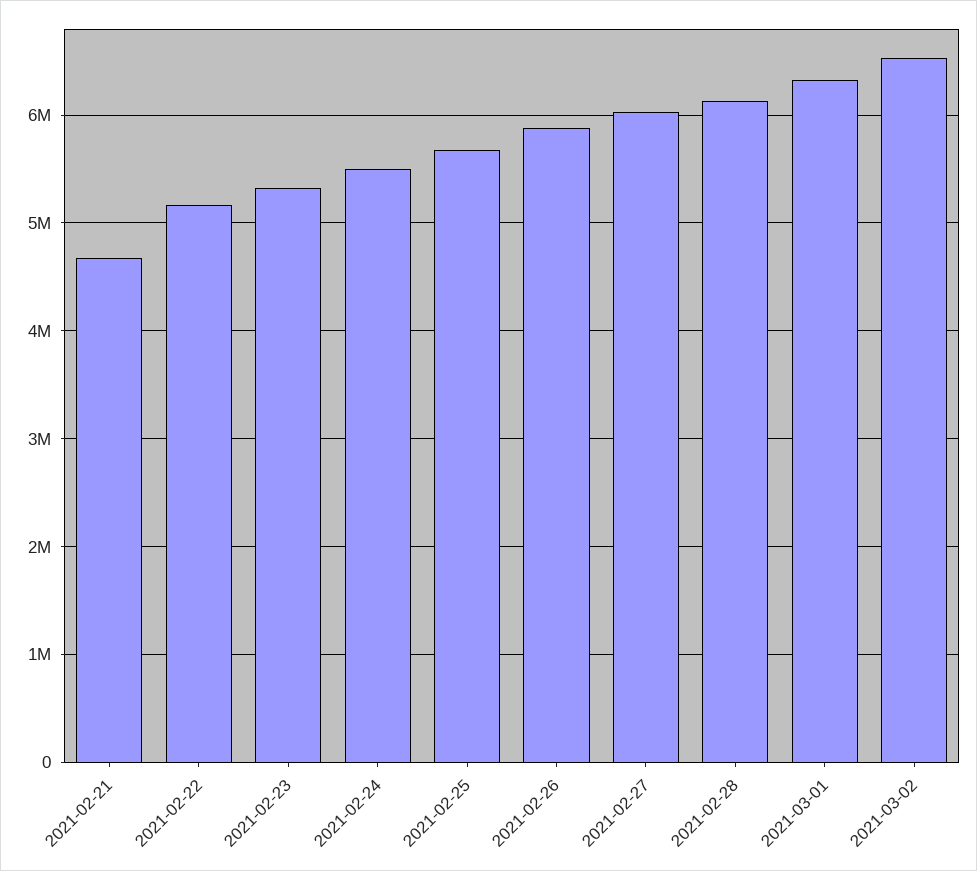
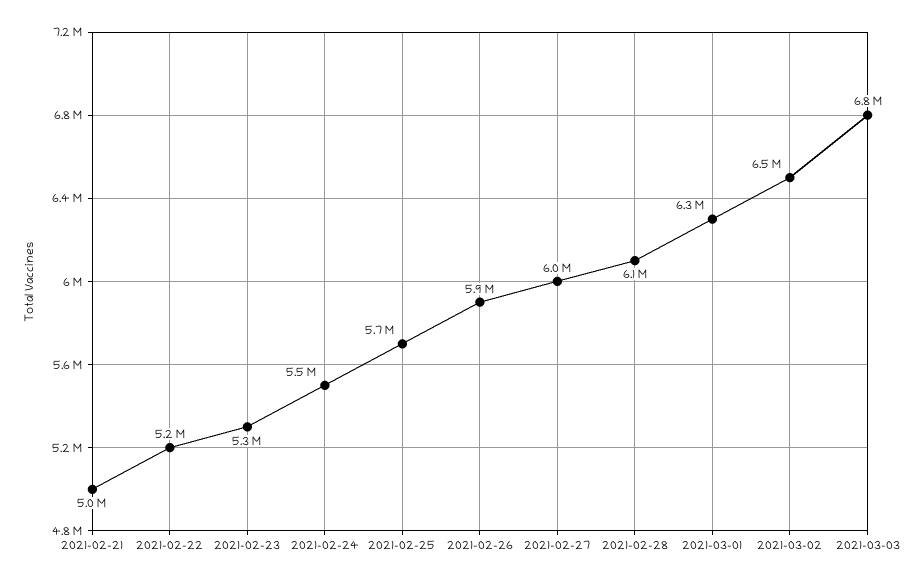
2021-02-21: 4700000 -> 5000000
2021-03-03: none -> 6800000

